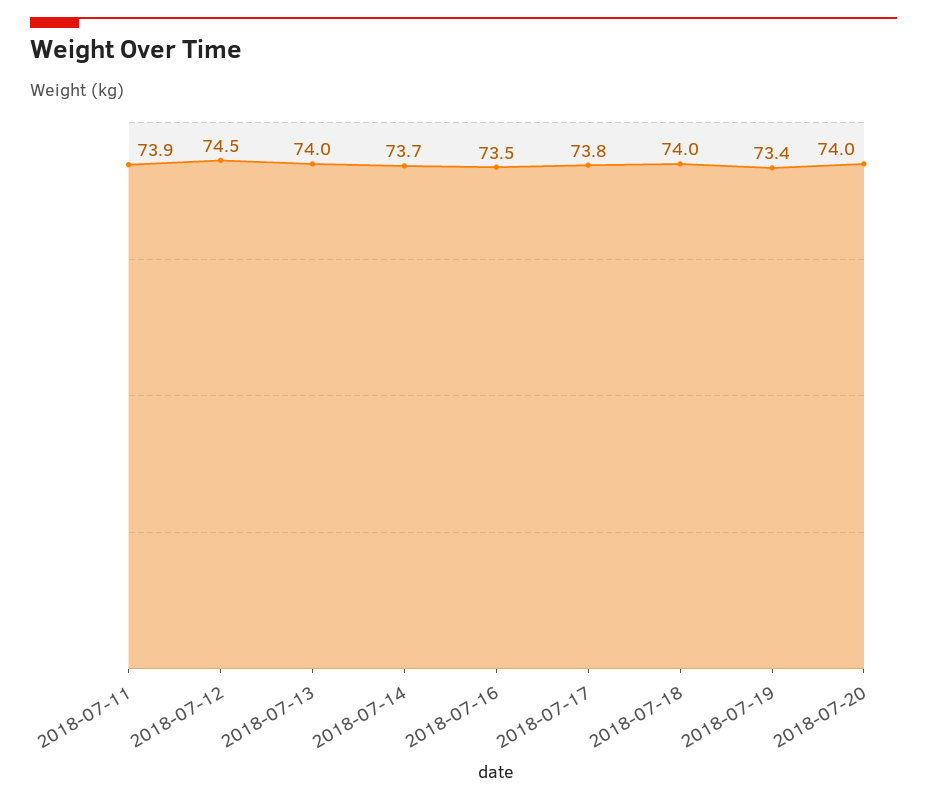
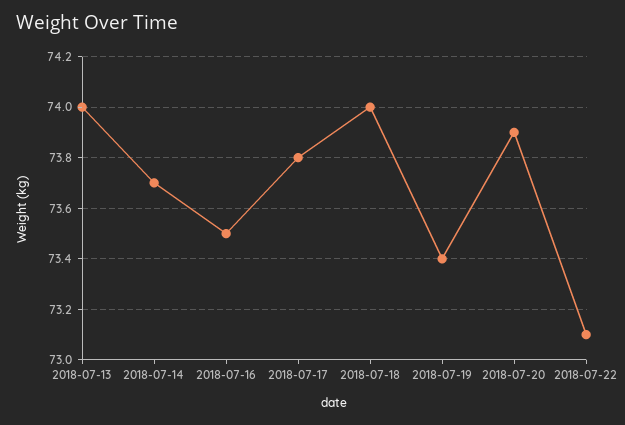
2018-07-11: 73.9 -> none
2018-07-12: 74.5 -> none
2018-07-20: 74 -> 73.9
2018-07-22: none -> 73.1

